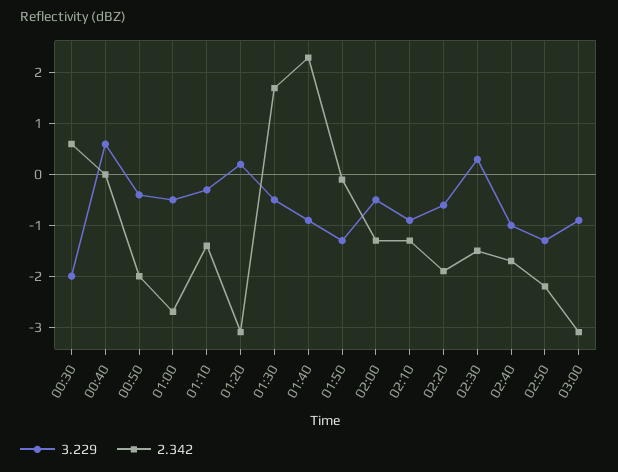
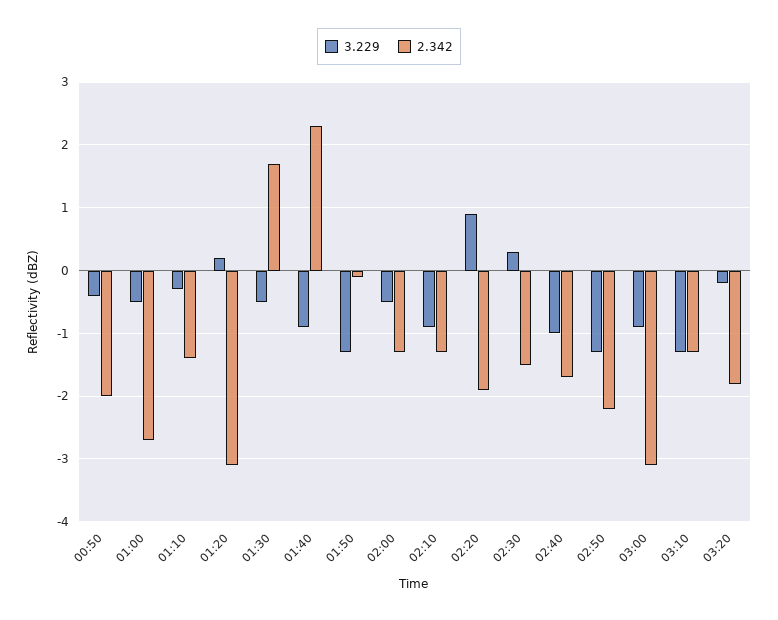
3.229, 00:30: -2 -> none
2.342, 00:30: 0.5 -> none
3.229, 00:40: 0.5 -> none
2.342, 00:40: 0 -> none
3.229, 02:20: -0.5 -> 0.9
3.229, 03:10: none -> -1.3
2.342, 03:10: none -> -1.3
3.229, 03:20: none -> -0.2
2.342, 03:20: none -> -1.8

